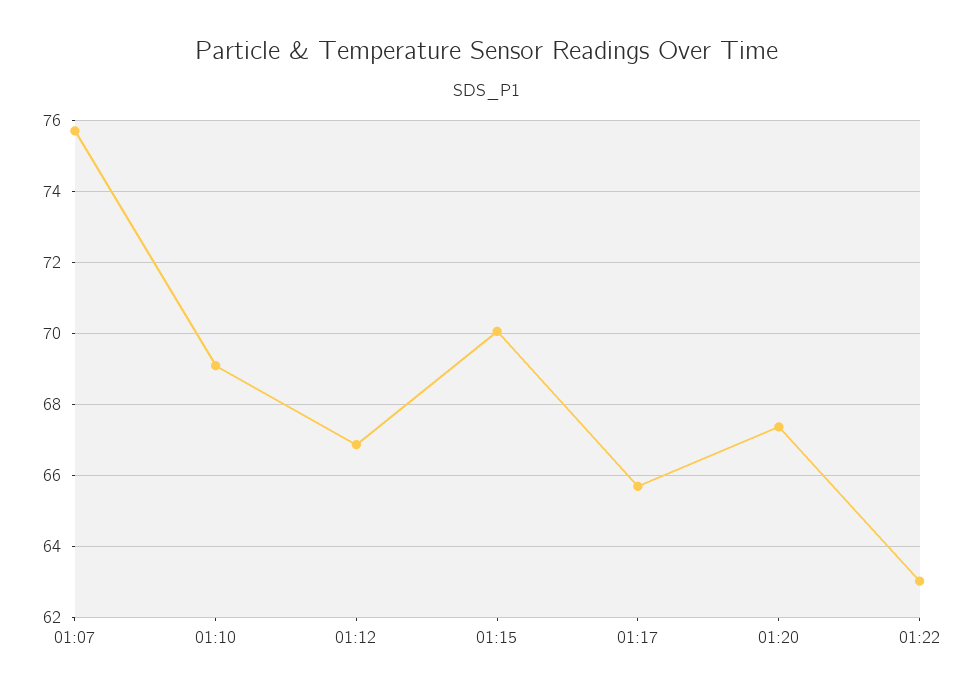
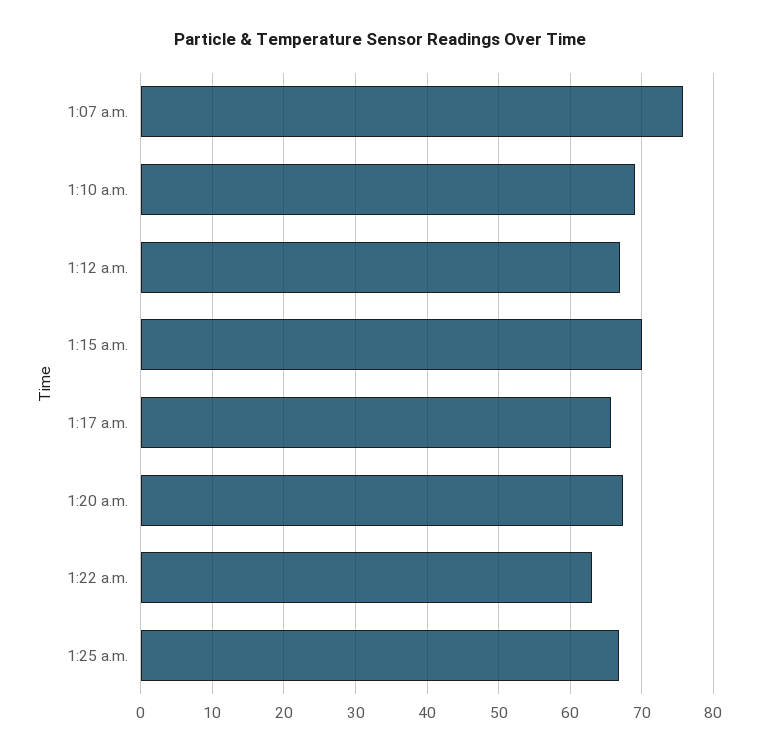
1:25 a.m.: none -> 67

